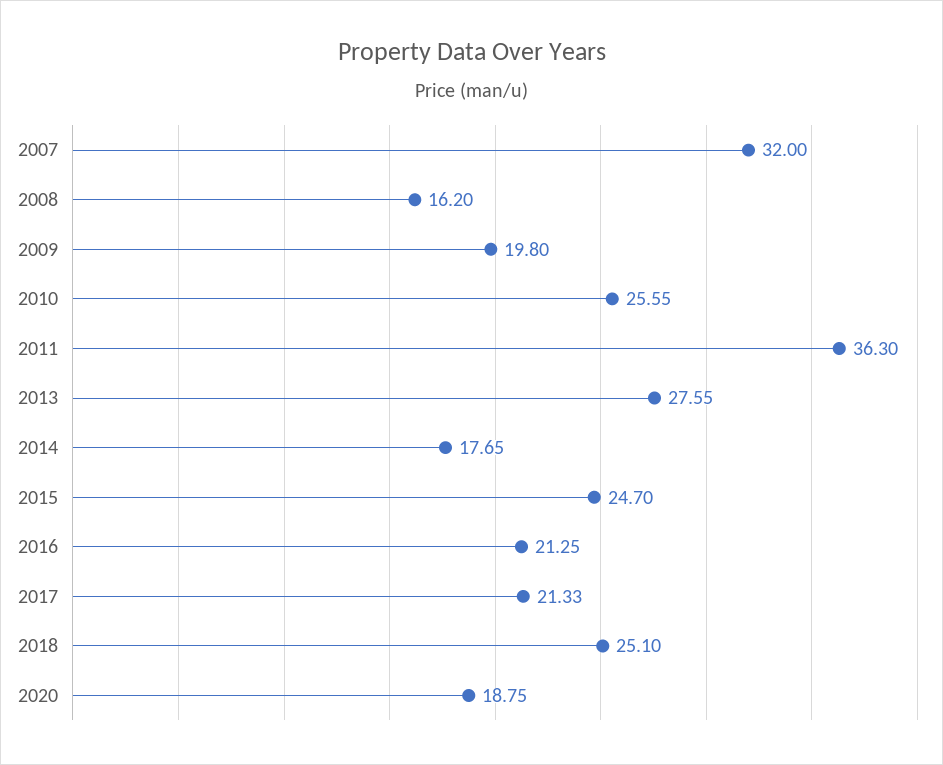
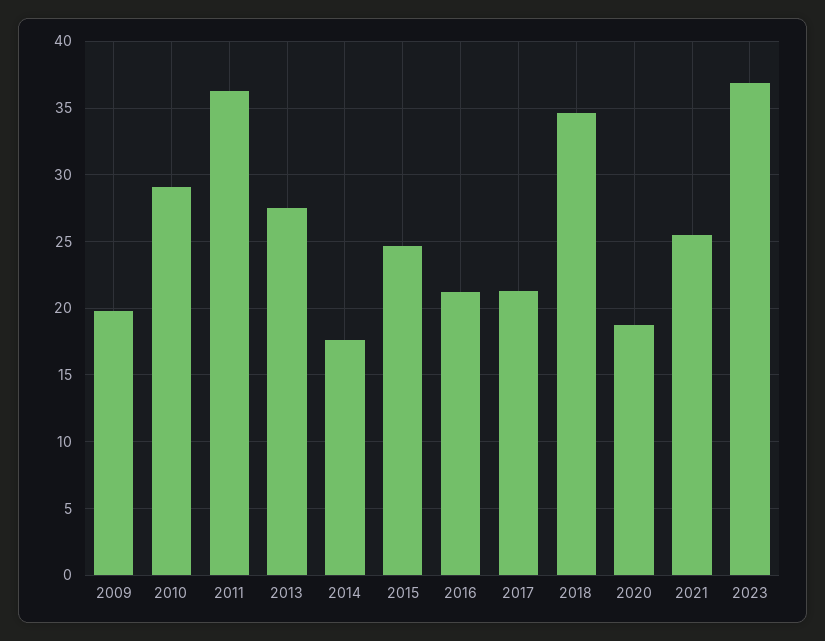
2007: 32 -> none
2008: 16.2 -> none
2010: 25.55 -> 29
2018: 25.1 -> 34.5
2021: none -> 25.5
2023: none -> 37

